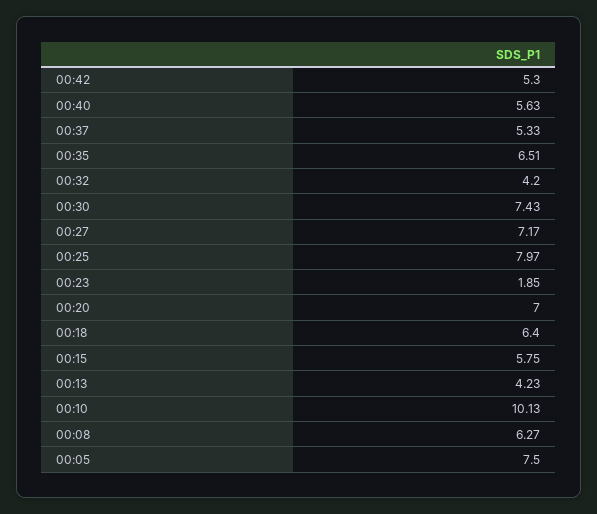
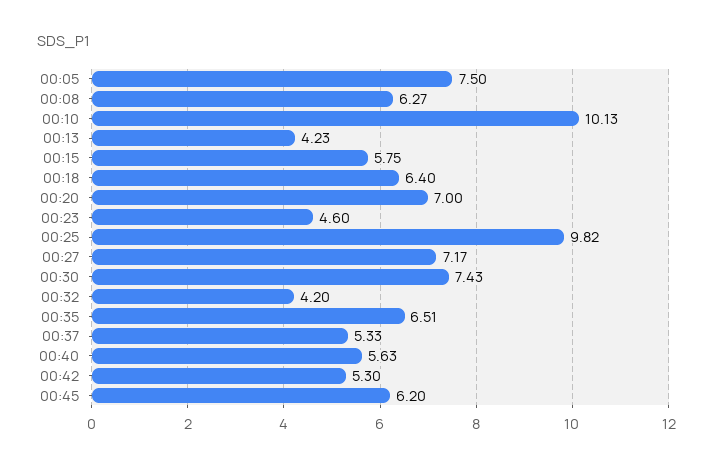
00:25: 7.97 -> 9.82
00:23: 1.85 -> 4.6
00:45: none -> 6.2

